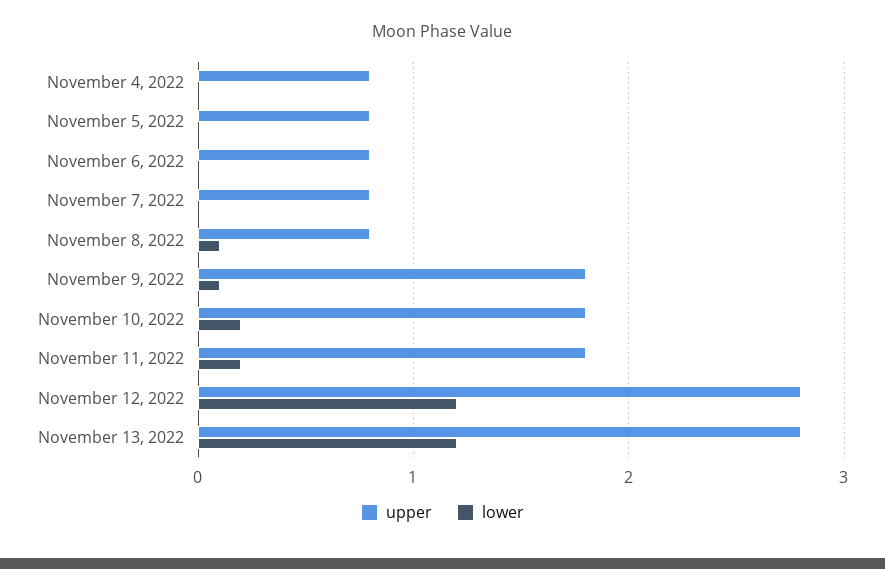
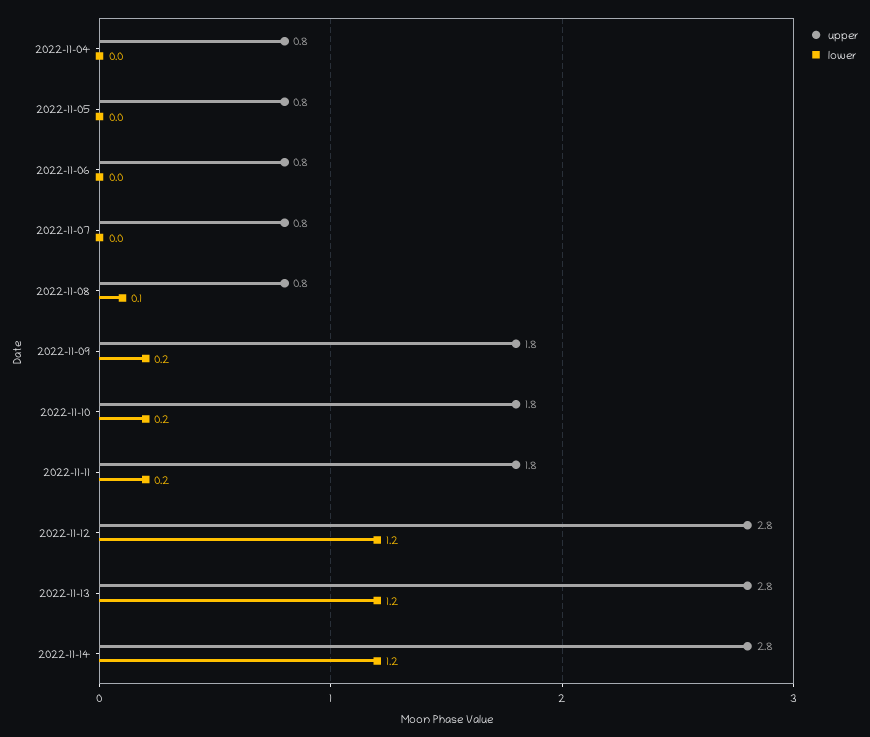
lower, November 9, 2022: 0.1 -> 0.2
upper, 2022-11-14: none -> 2.8
lower, 2022-11-14: none -> 1.2

